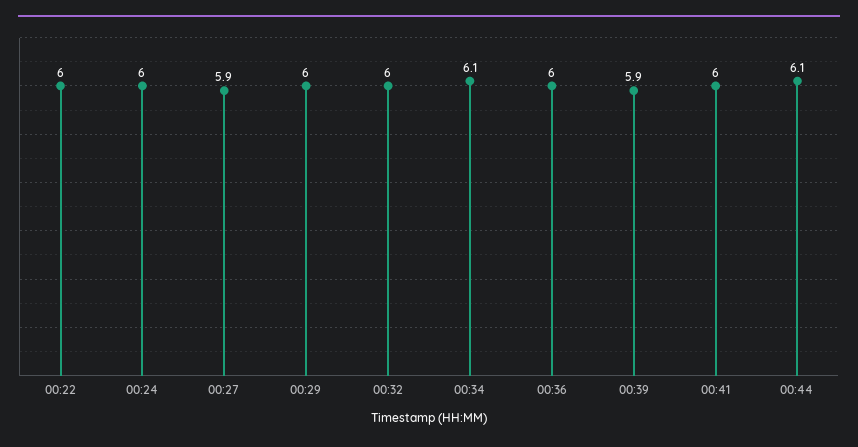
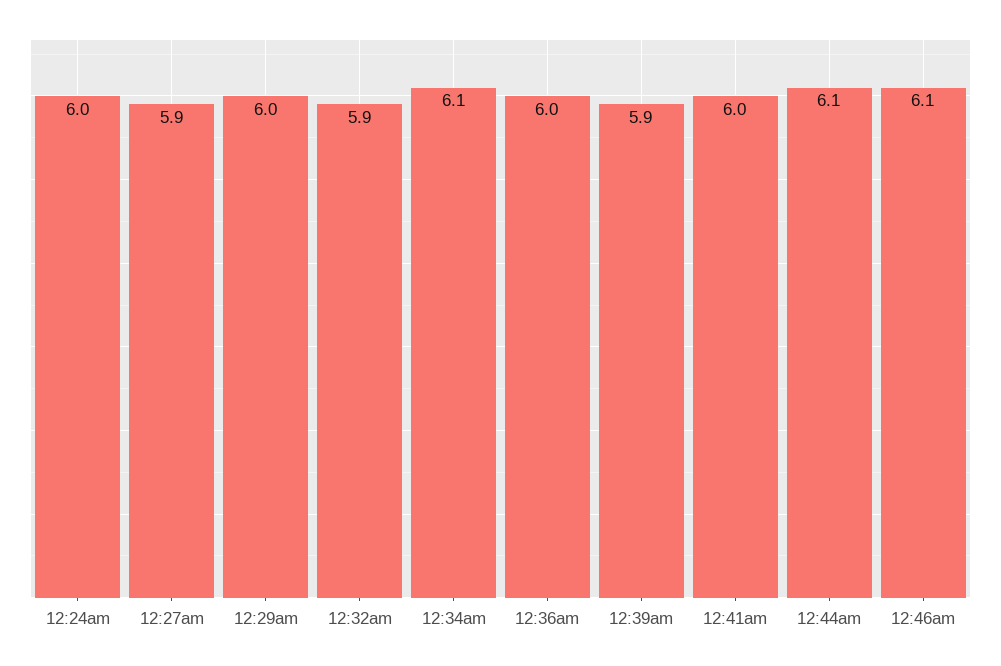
00:22: 6 -> none
00:32: 6 -> 5.9
12:46am: none -> 6.1

